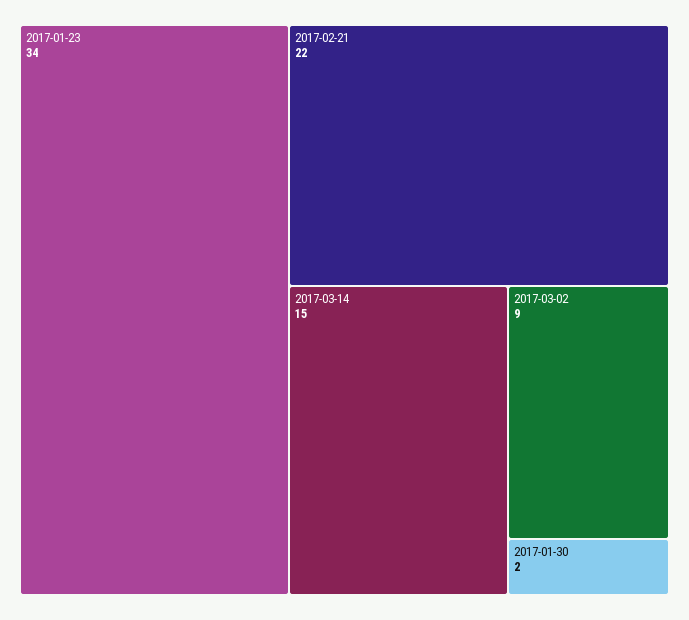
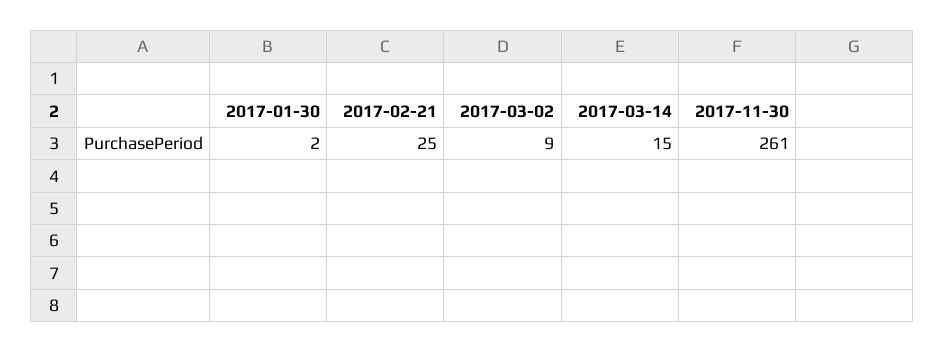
2017-01-23: 34 -> none
2017-02-21: 22 -> 25
2017-11-30: none -> 261

